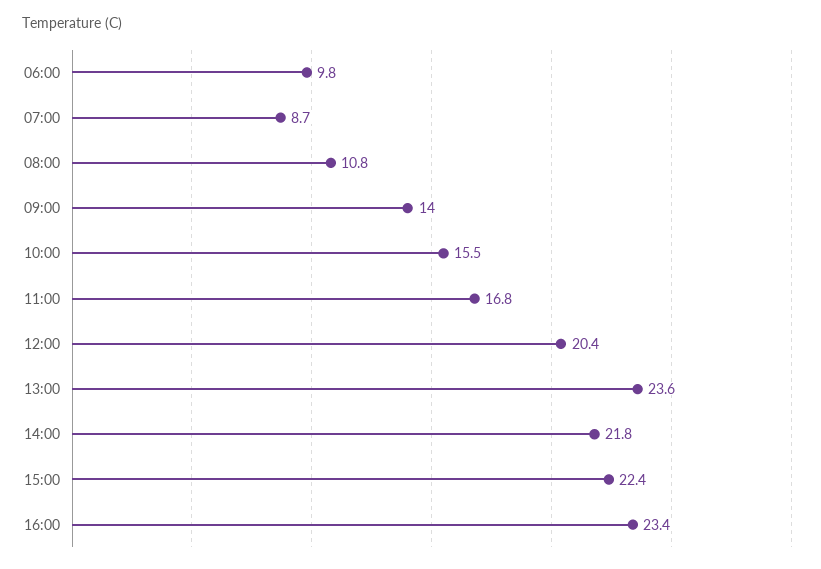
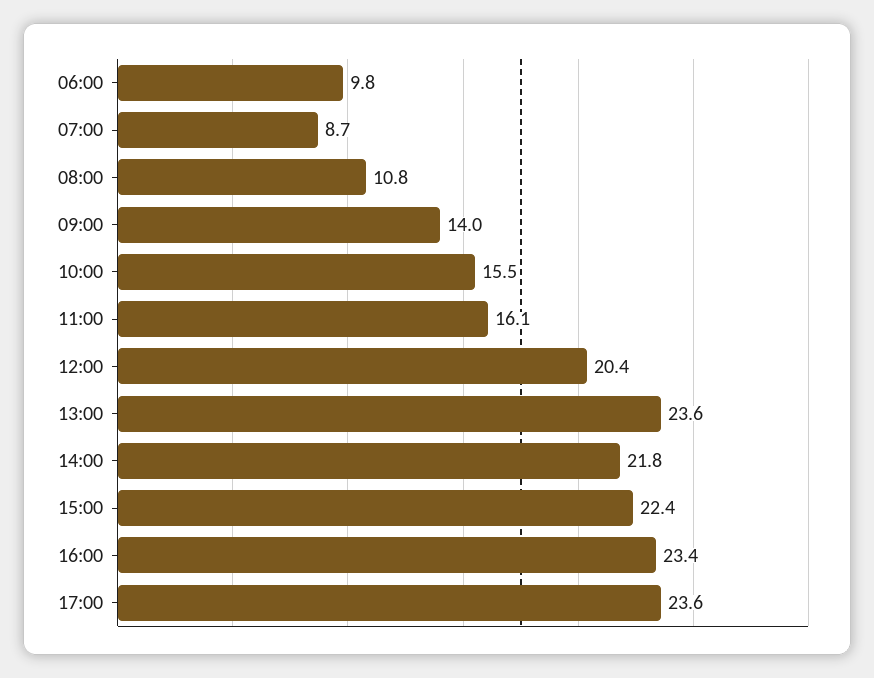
11:00: 16.8 -> 16.1
17:00: none -> 23.6

